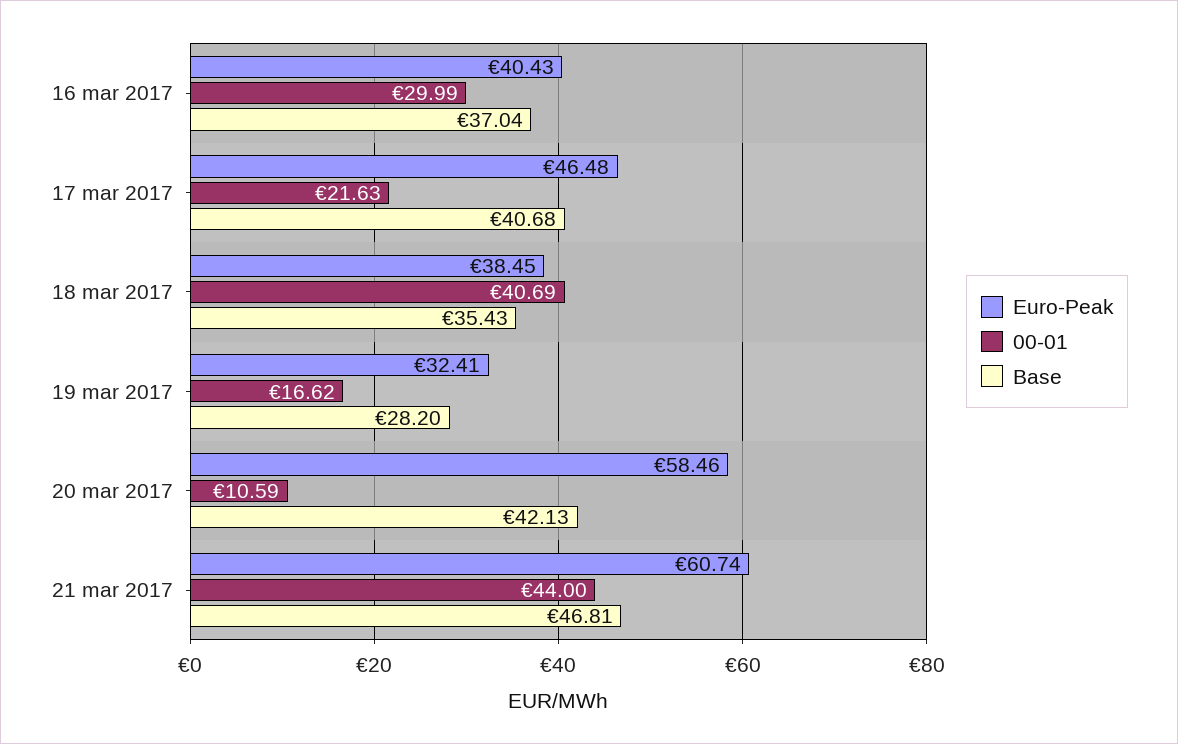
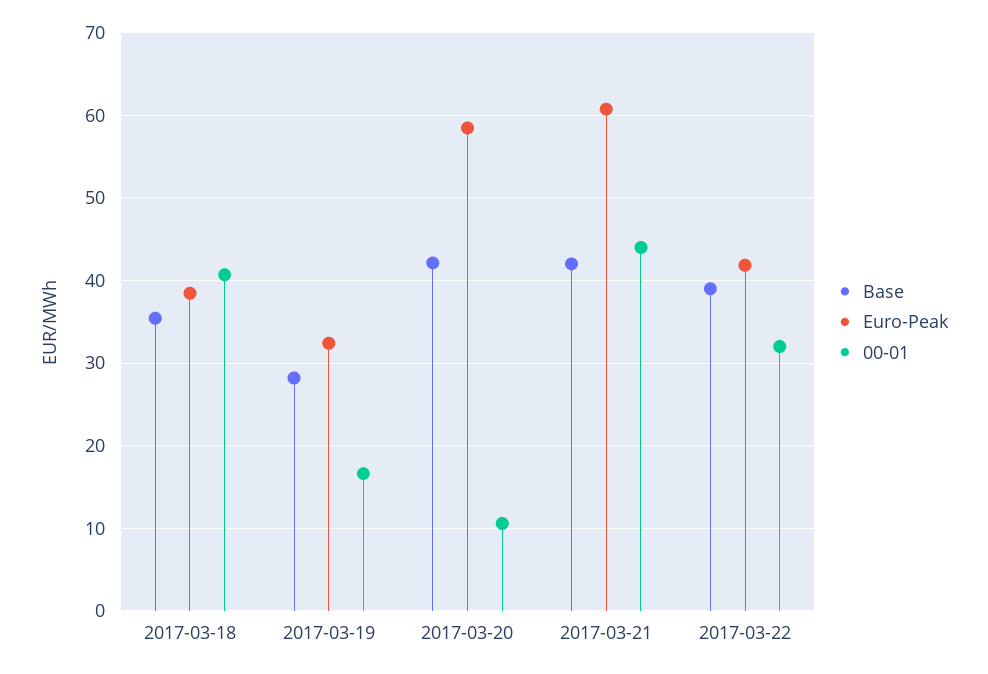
Euro-Peak, 16 mar 2017: 40.43 -> none
00-01, 16 mar 2017: 29.99 -> none
Base, 16 mar 2017: 37.04 -> none
Euro-Peak, 17 mar 2017: 46.48 -> none
00-01, 17 mar 2017: 21.63 -> none
Base, 17 mar 2017: 40.68 -> none
Base, 21 mar 2017: 46.81 -> 42
Base, 2017-03-22: none -> 39
Euro-Peak, 2017-03-22: none -> 42
00-01, 2017-03-22: none -> 32

